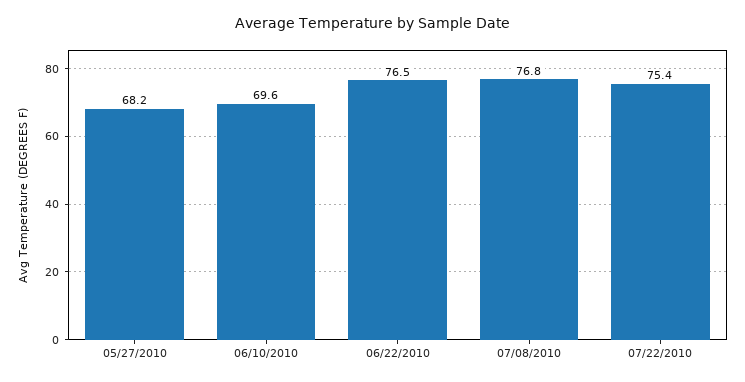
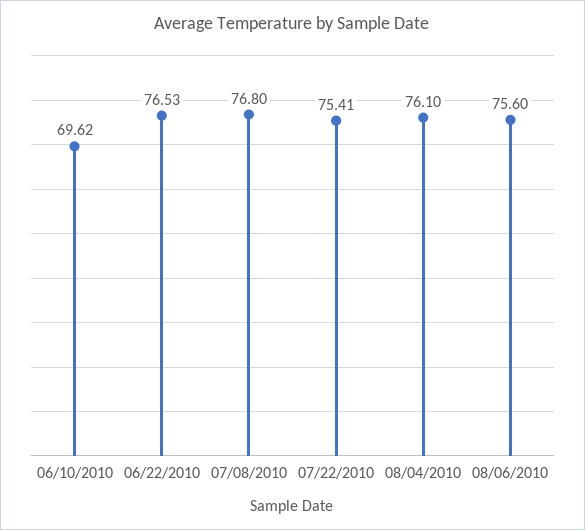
05/27/2010: 68.2 -> none
08/04/2010: none -> 76.1
08/06/2010: none -> 75.6

